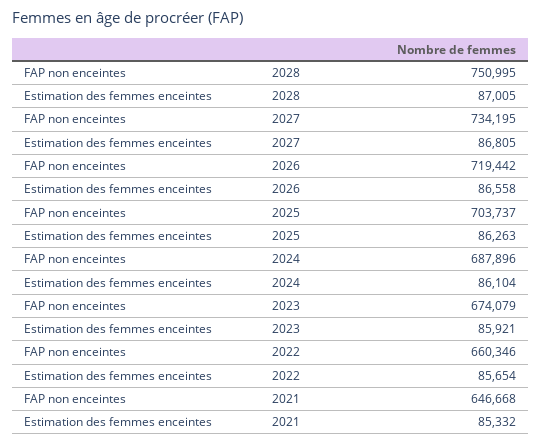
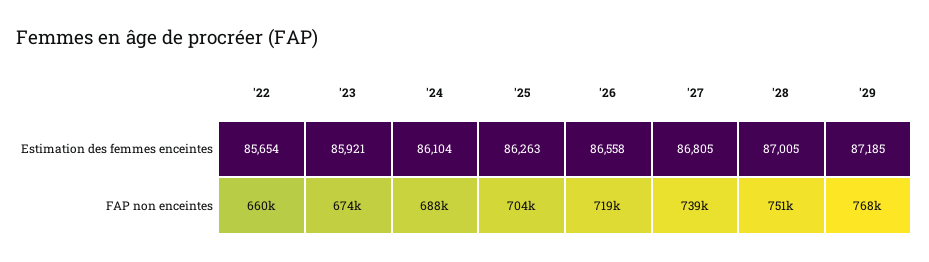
FAP non enceintes, 2027: 734195 -> 739000
FAP non enceintes, 2021: 646668 -> none
Estimation des femmes enceintes, 2021: 85332 -> none
Estimation des femmes enceintes, '29: none -> 87185
FAP non enceintes, '29: none -> 768000

